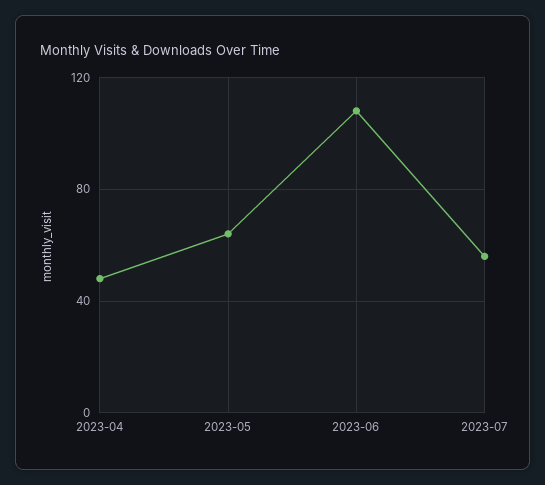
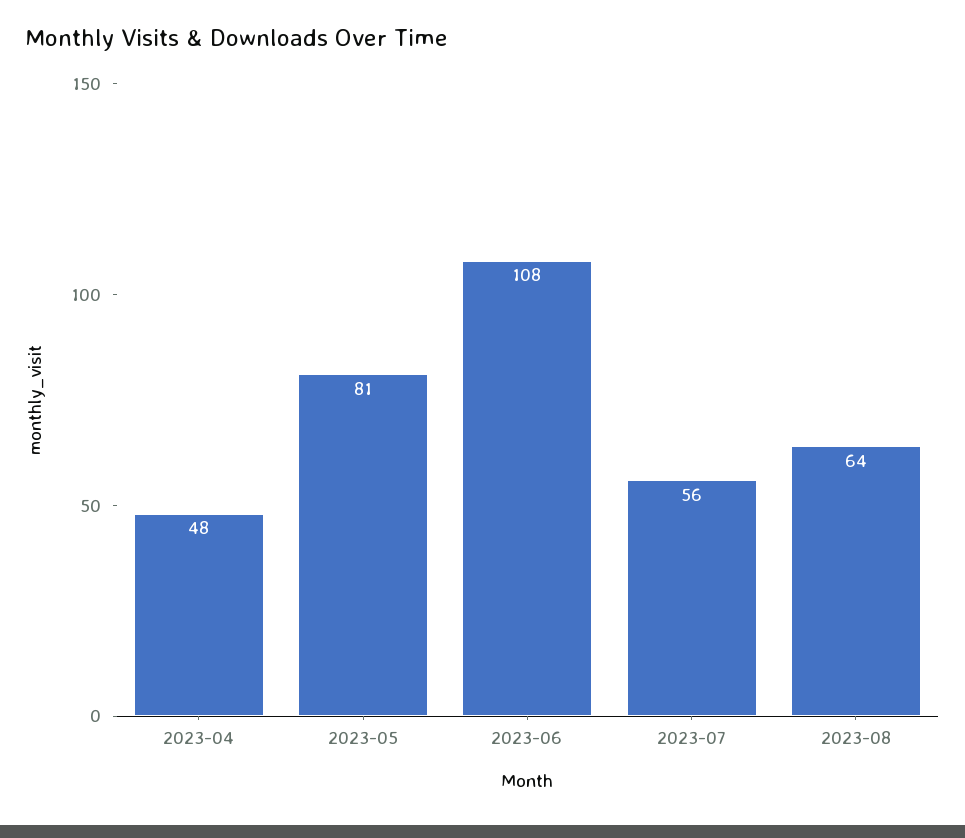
2023-05: 65 -> 81
2023-08: none -> 64

